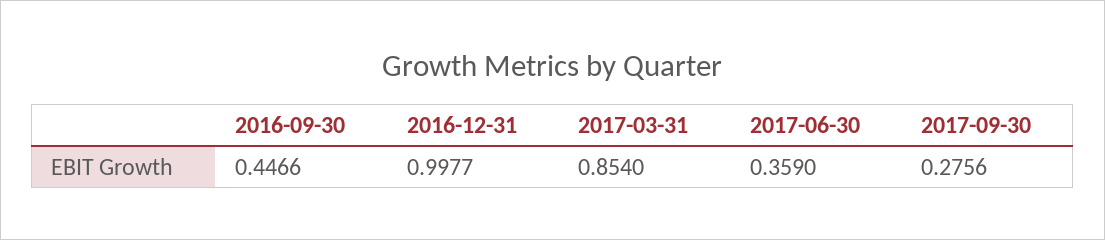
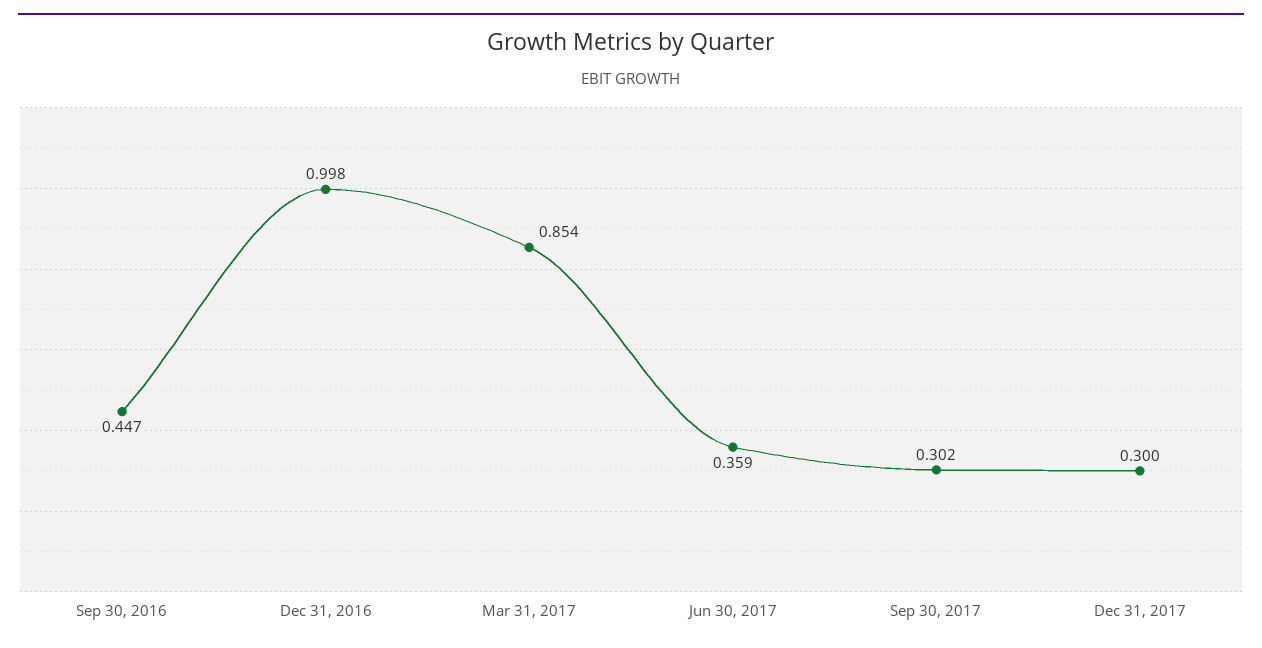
2017-09-30: 0.2756 -> 0.302
Dec 31, 2017: none -> 0.3

